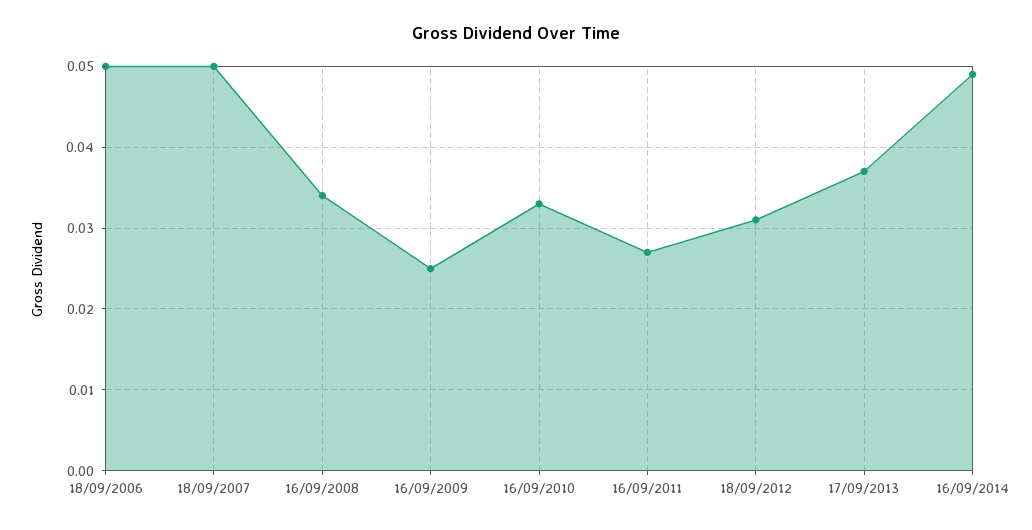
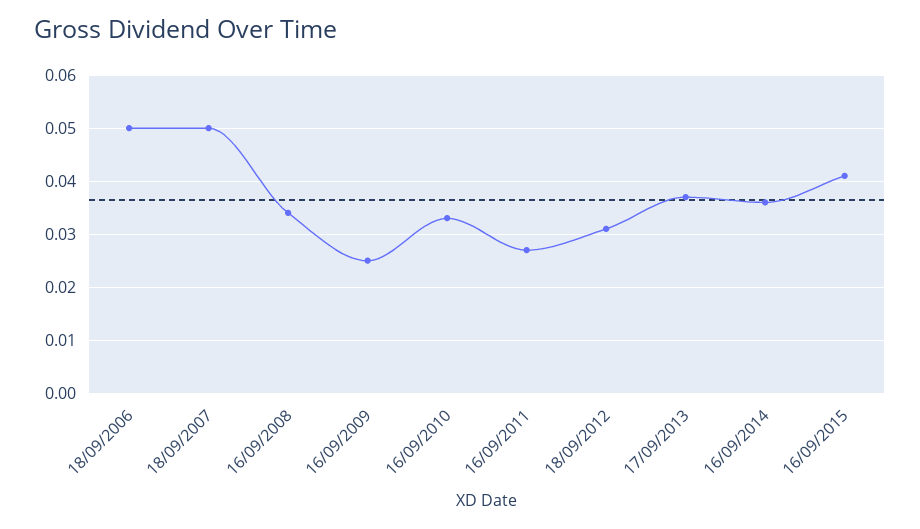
16/09/2014: 0.049 -> 0.035
16/09/2015: none -> 0.04

